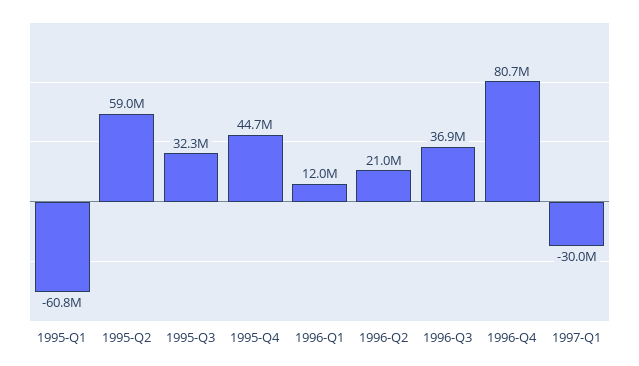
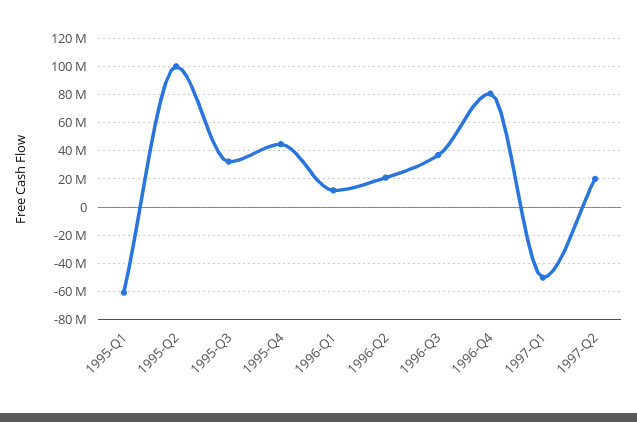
1995-Q2: 59000000 -> 100000000
1997-Q1: -30000000 -> -50000000
1997-Q2: none -> 20000000

